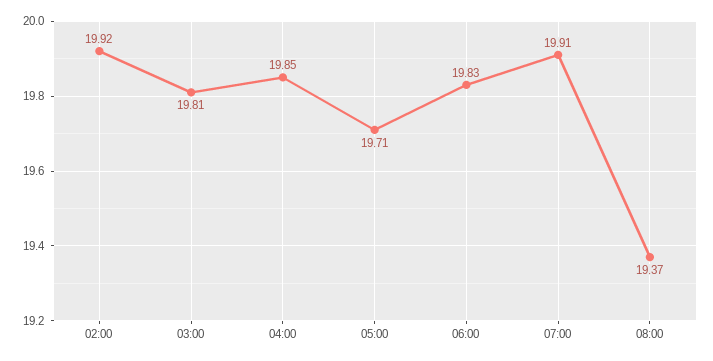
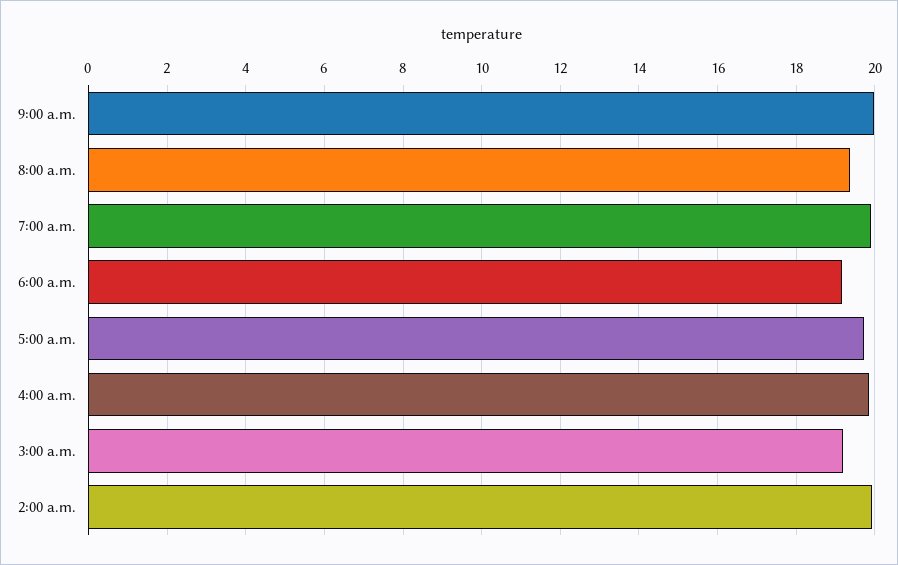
03:00: 19.81 -> 19.2
06:00: 19.83 -> 19.2
9:00 a.m.: none -> 20

